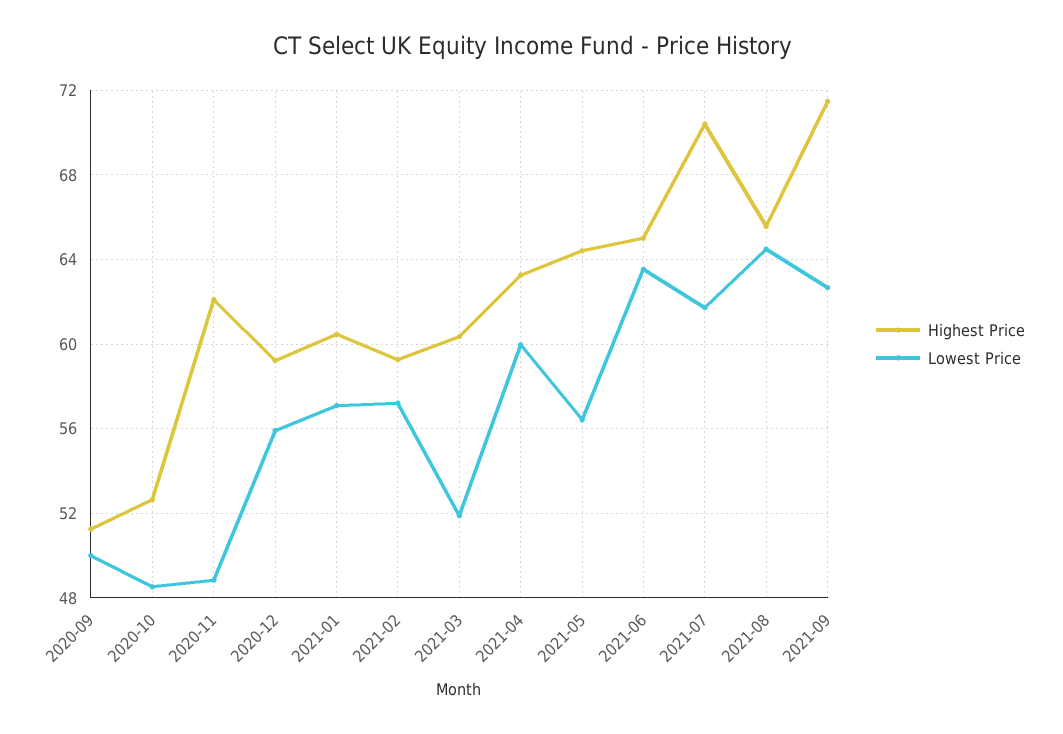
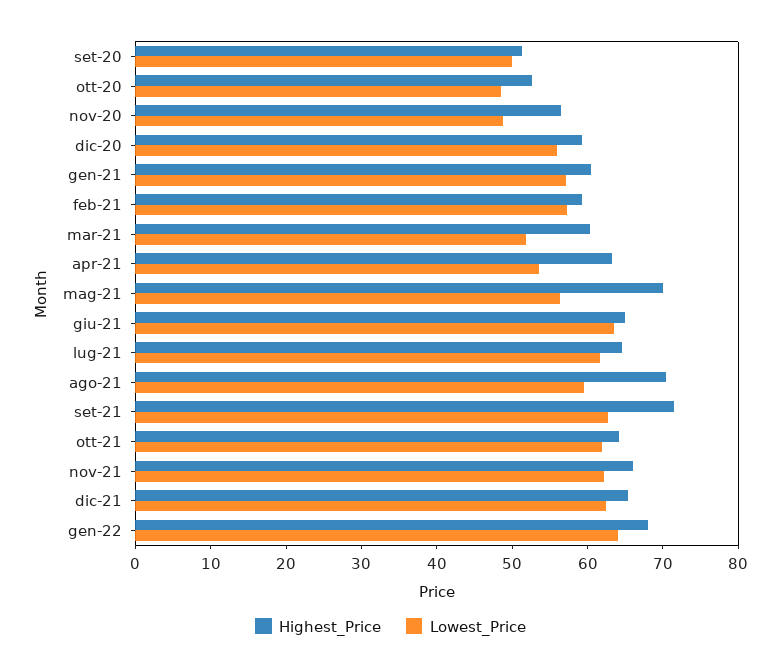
Highest Price, 2020-11: 62 -> 56
Lowest Price, 2021-04: 60 -> 54
Highest Price, 2021-05: 64.5 -> 70
Highest Price, 2021-07: 70.5 -> 64
Highest Price, 2021-08: 65.5 -> 70
Lowest Price, 2021-08: 64.5 -> 60
Highest Price, ott-21: none -> 64
Lowest Price, ott-21: none -> 62
Highest Price, nov-21: none -> 66
Lowest Price, nov-21: none -> 62
Highest Price, dic-21: none -> 66
Lowest Price, dic-21: none -> 62
Highest Price, gen-22: none -> 68
Lowest Price, gen-22: none -> 64

